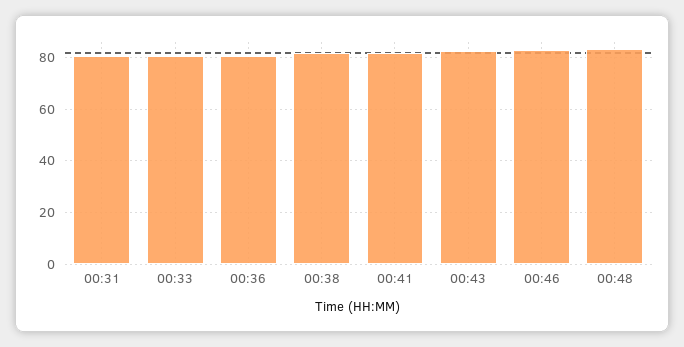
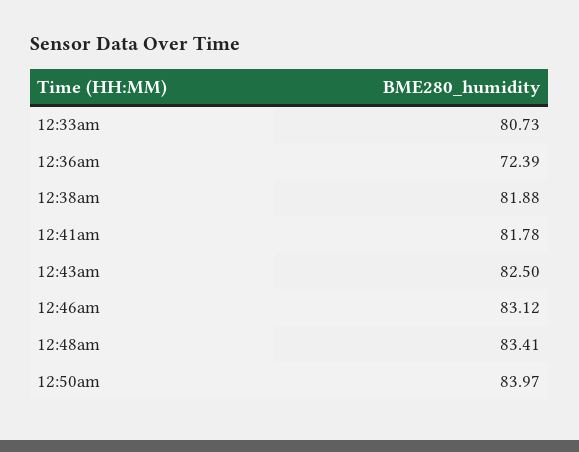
00:31: 80 -> none
00:36: 80 -> 72.39
12:50am: none -> 83.97

